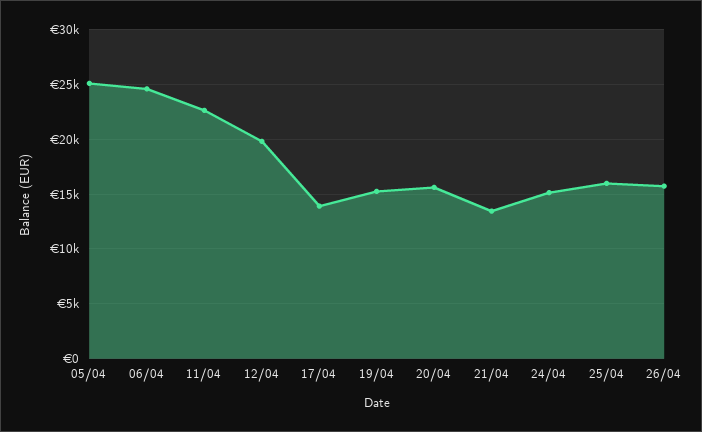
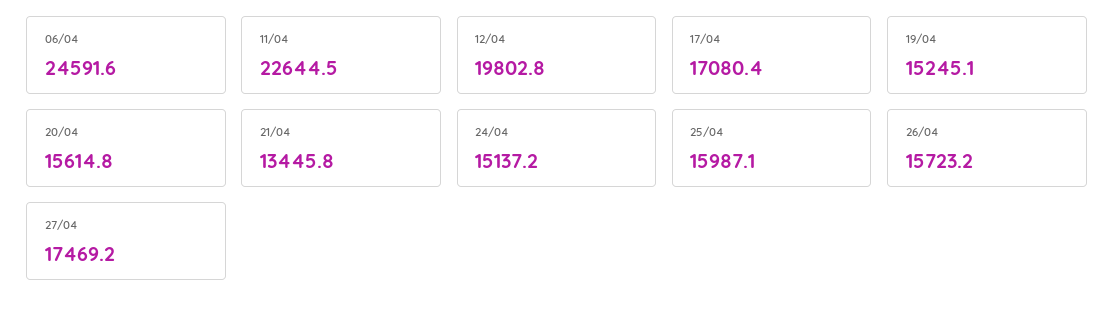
05/04: 25000 -> none
17/04: 14000 -> 17080.4
27/04: none -> 17469.2

